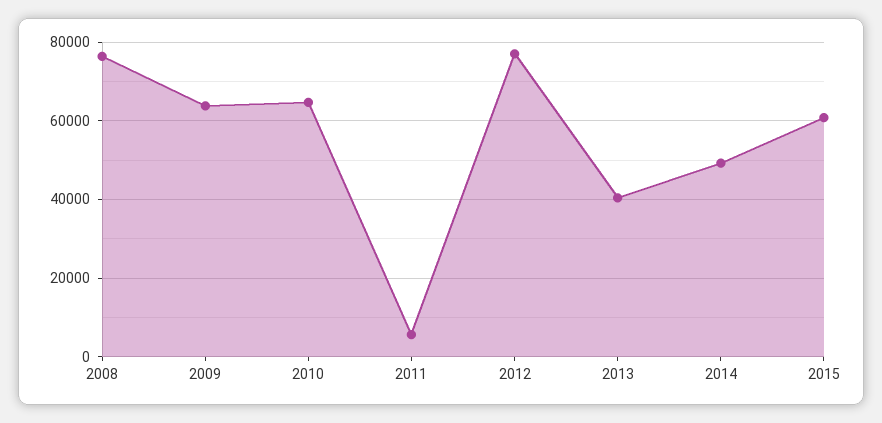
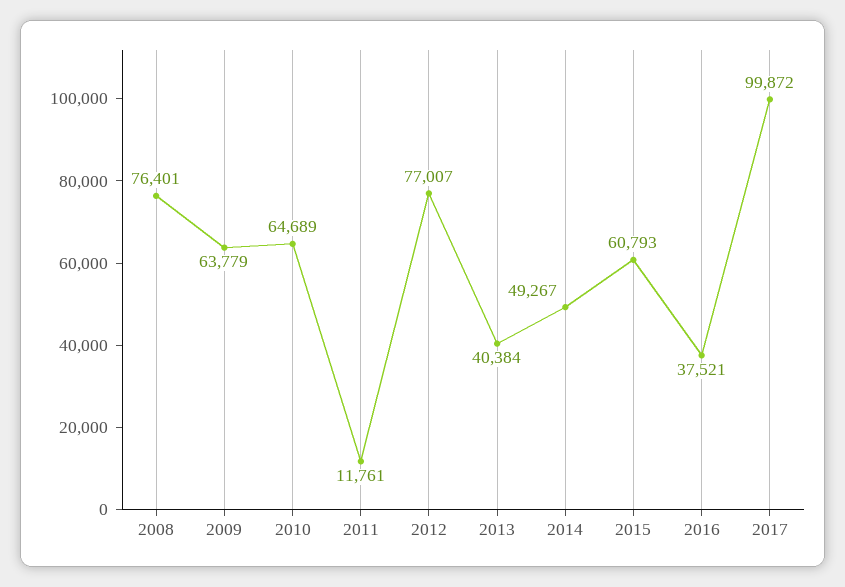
2011: 6000 -> 11761
2016: none -> 37521
2017: none -> 99872

